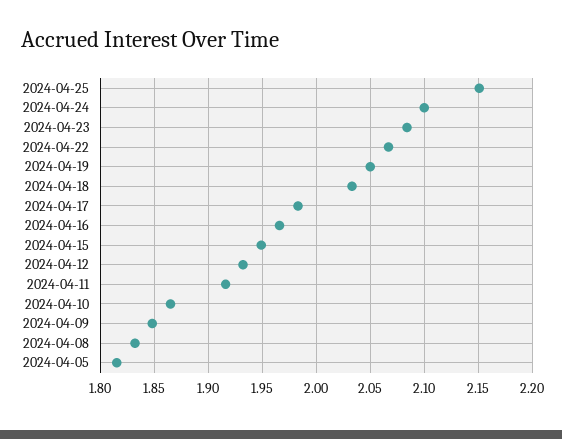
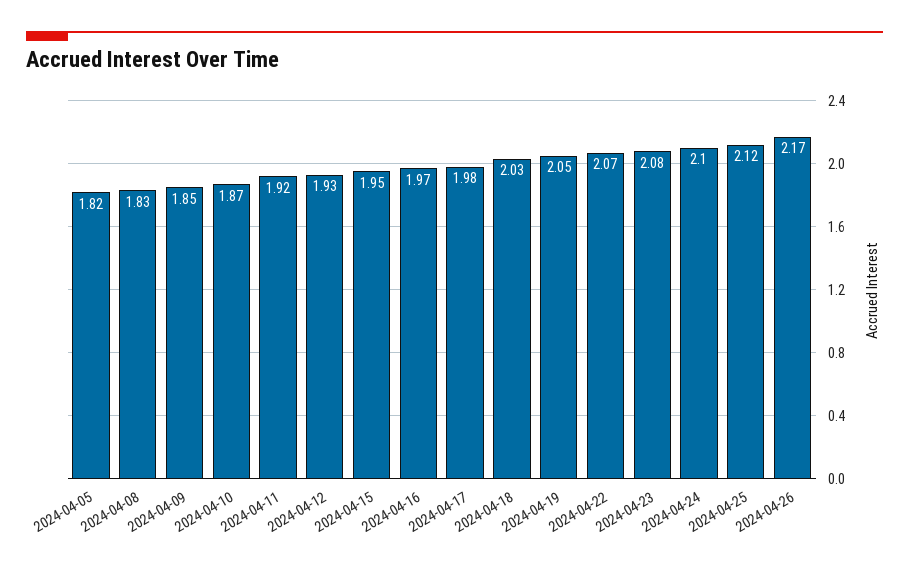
2024-04-25: 2.15 -> 2.12
2024-04-26: none -> 2.17

